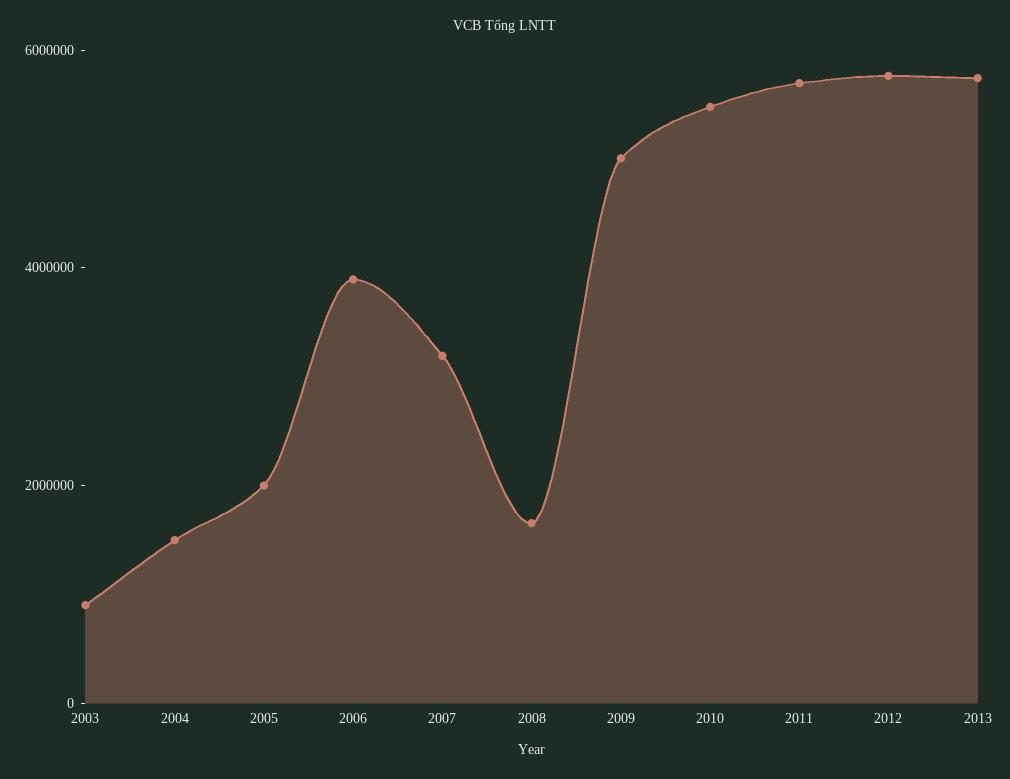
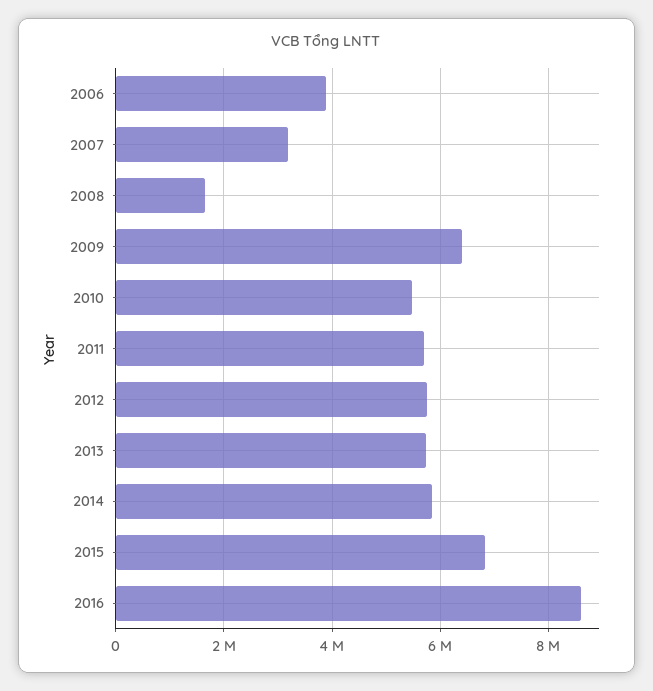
2003: 1000000 -> none
2004: 1500000 -> none
2005: 2000000 -> none
2009: 5000000 -> 6400000
2014: none -> 5800000
2015: none -> 6800000
2016: none -> 8600000

